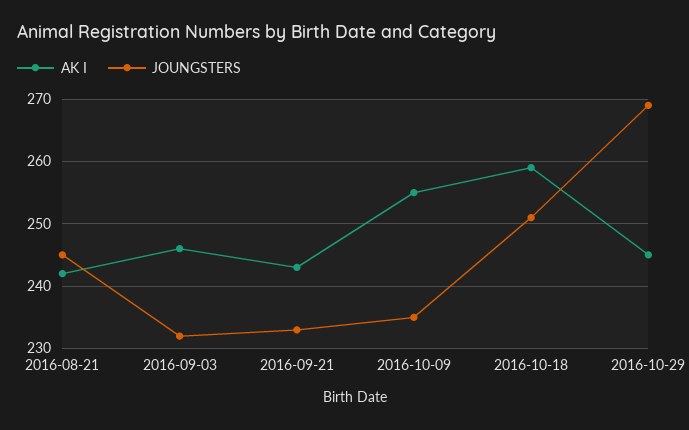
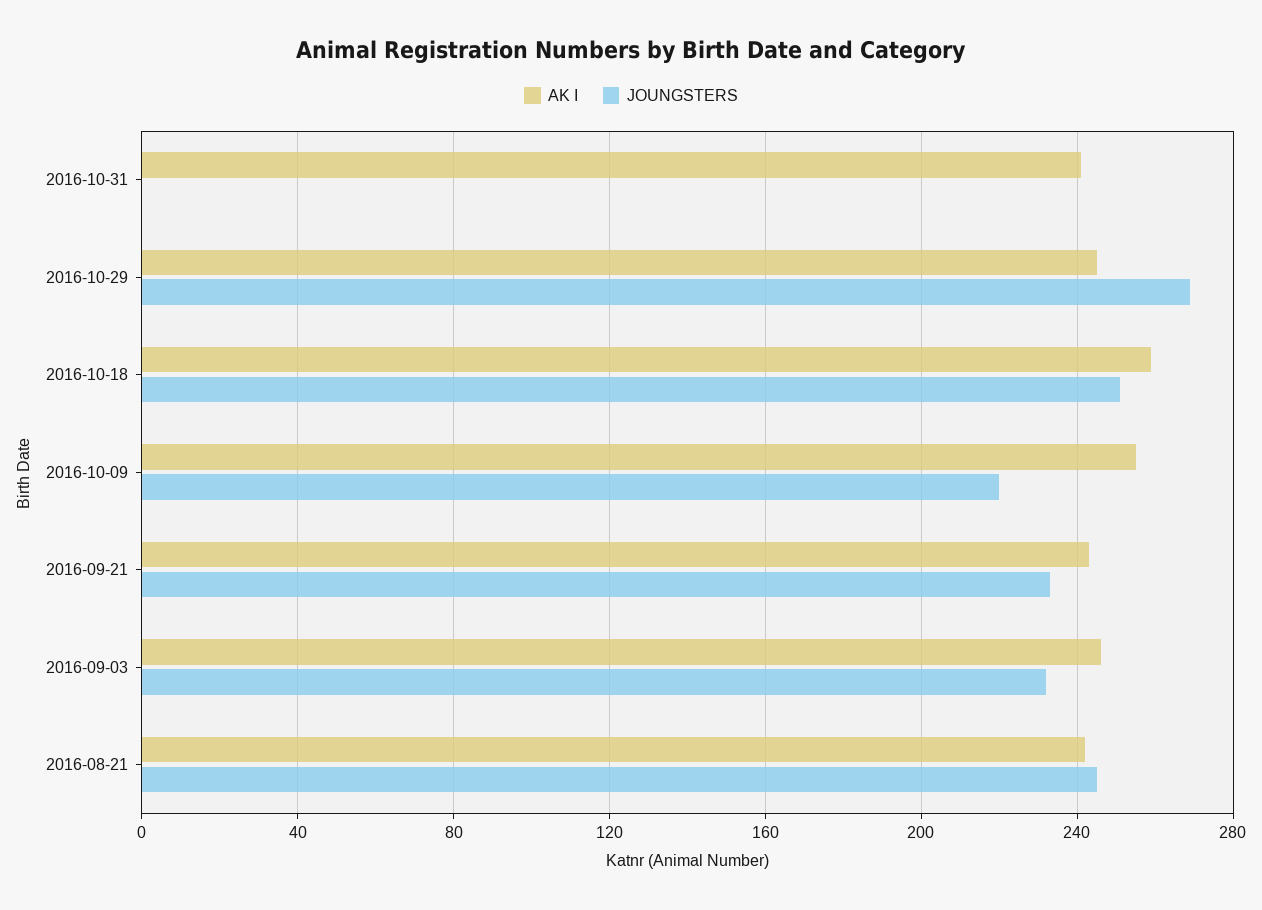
JOUNGSTERS, 2016-10-09: 235 -> 220
AK I, 2016-10-31: none -> 240
JOUNGSTERS, 2016-10-31: none -> 0

